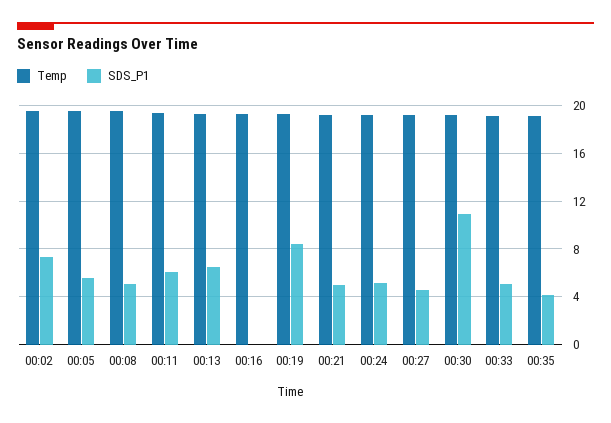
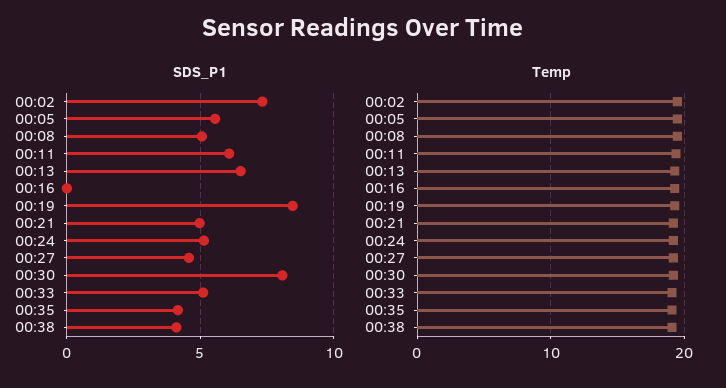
SDS_P1, 00:30: 11 -> 8
SDS_P1, 00:38: none -> 4
Temp, 00:38: none -> 19

